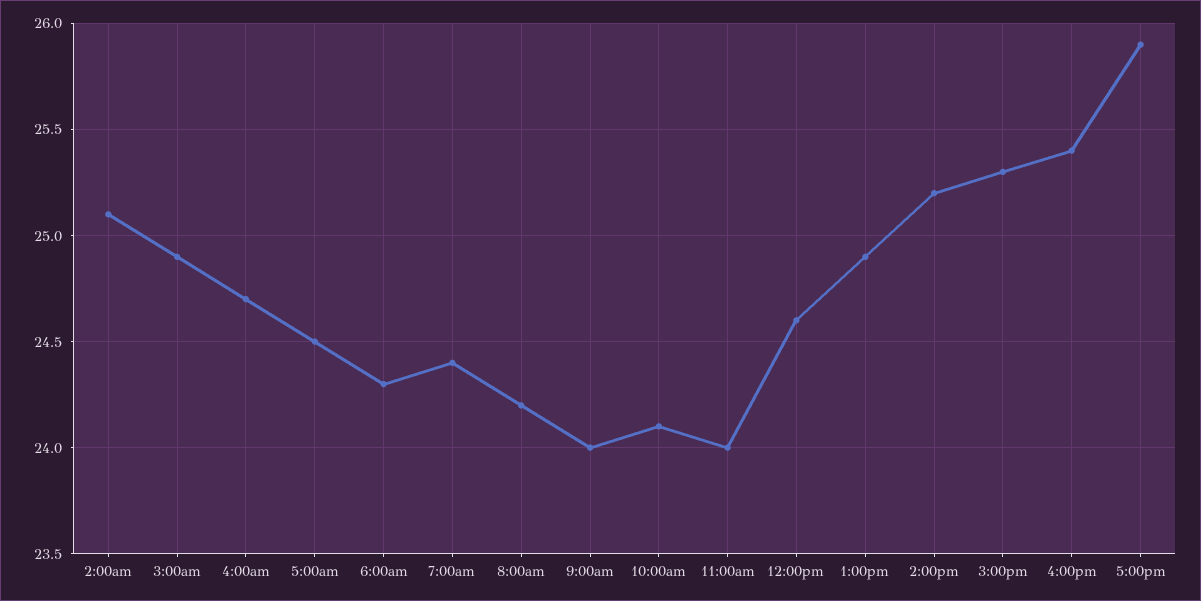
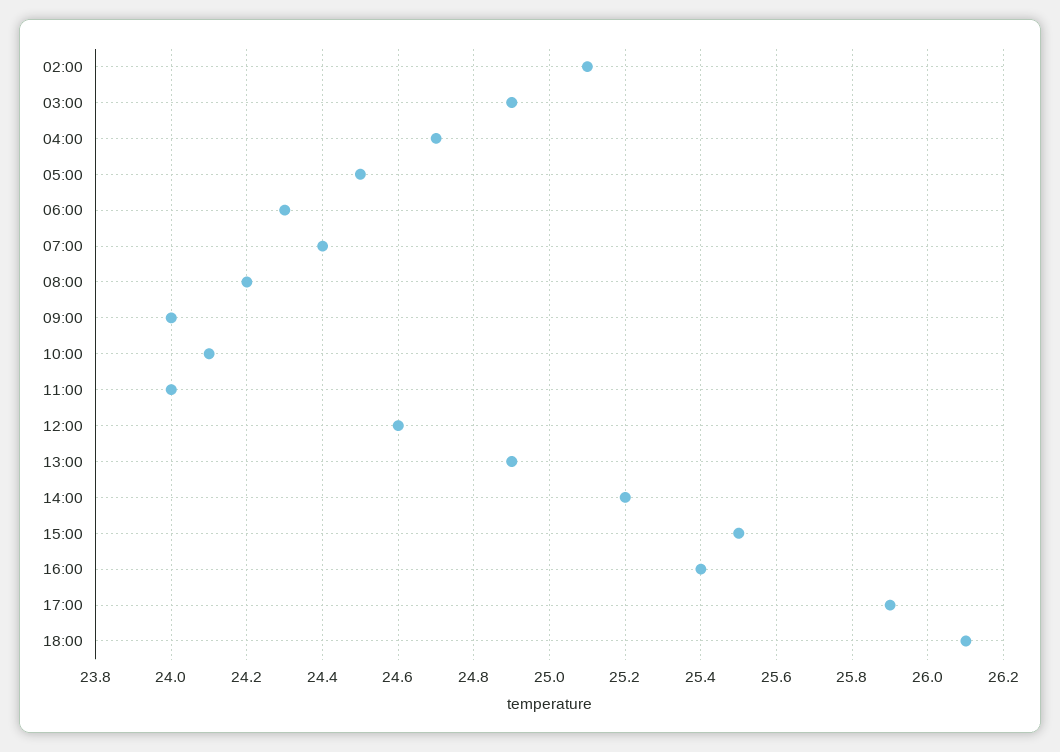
3:00pm: 25.3 -> 25.5
18:00: none -> 26.1

